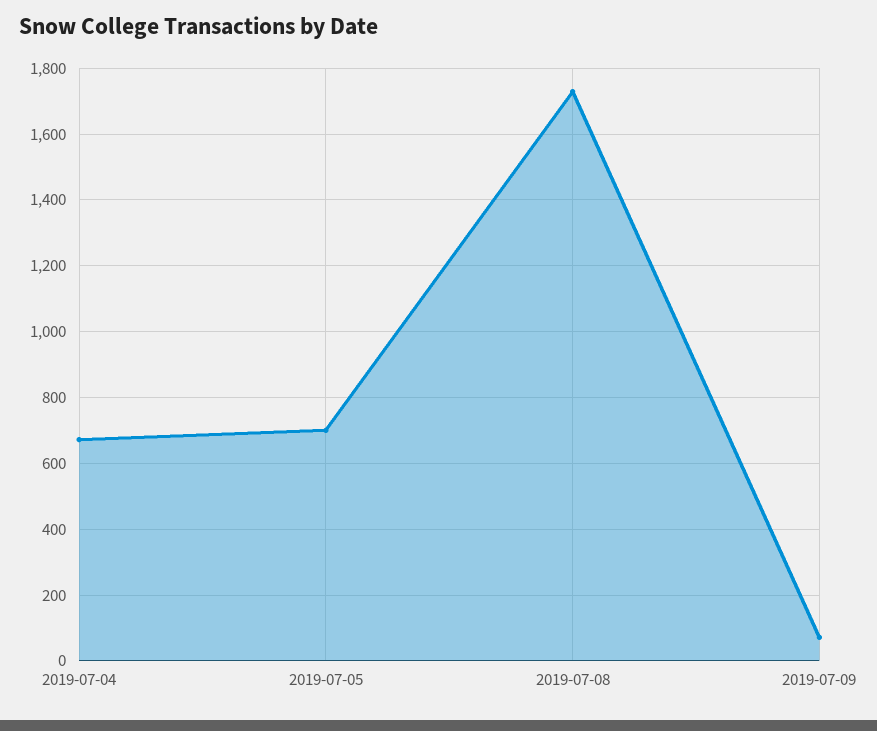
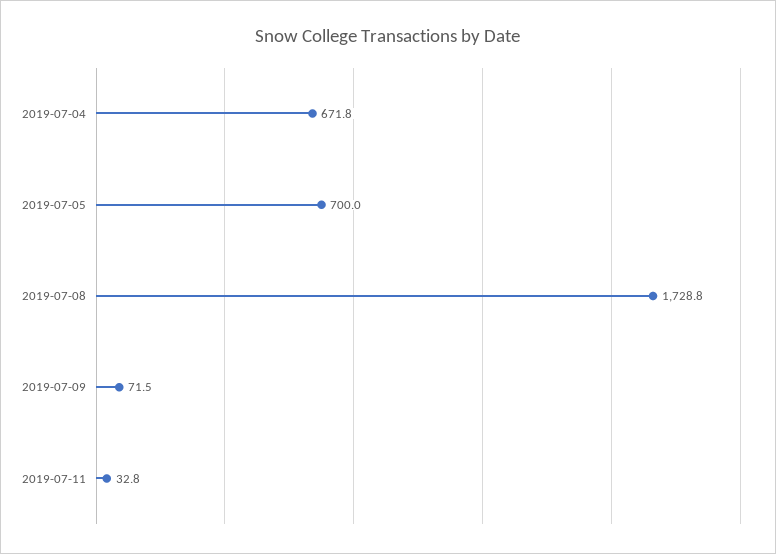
2019-07-11: none -> 32.8

